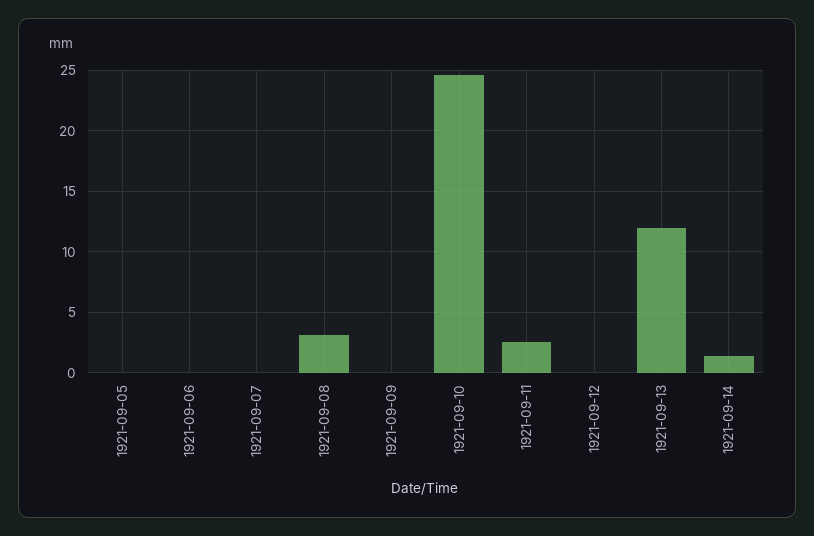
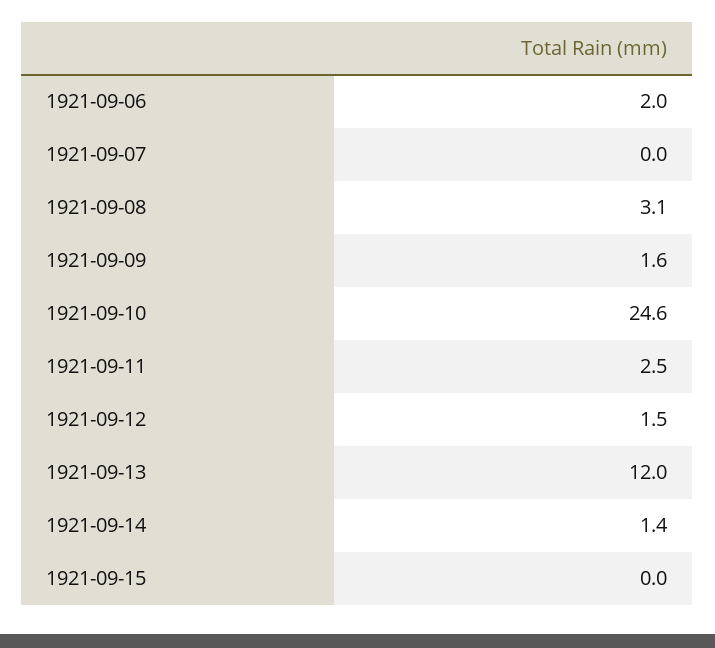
1921-09-05: 0 -> none
1921-09-06: 0 -> 2
1921-09-09: 0 -> 1.6
1921-09-12: 0 -> 1.5
1921-09-15: none -> 0

